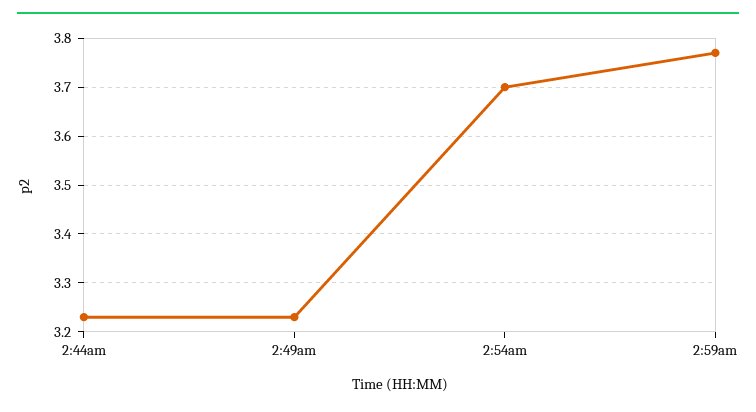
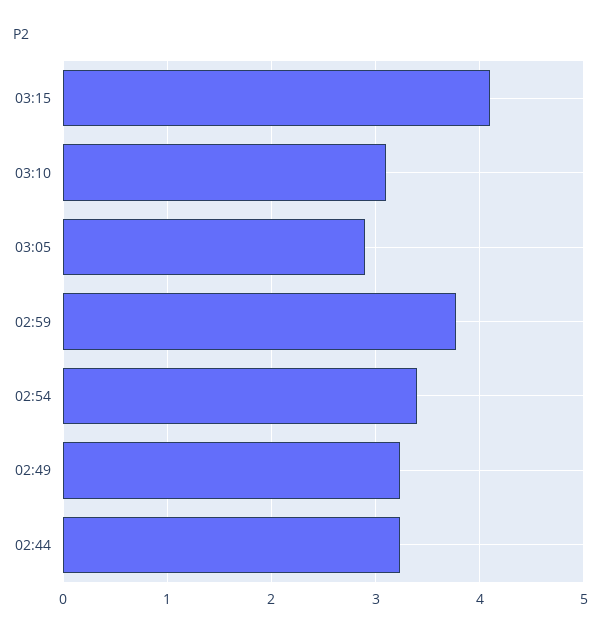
2:54am: 3.7 -> 3.4
03:15: none -> 4.1
03:10: none -> 3.1
03:05: none -> 2.9

